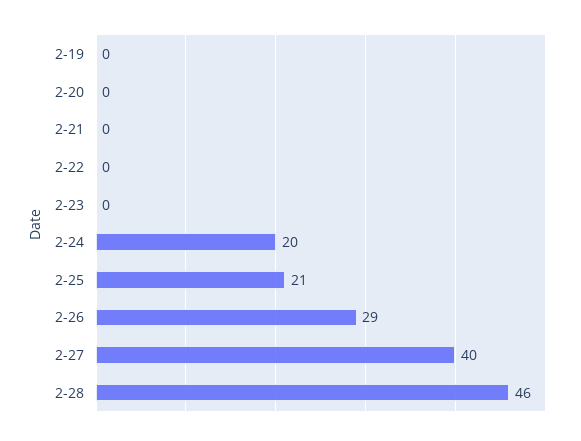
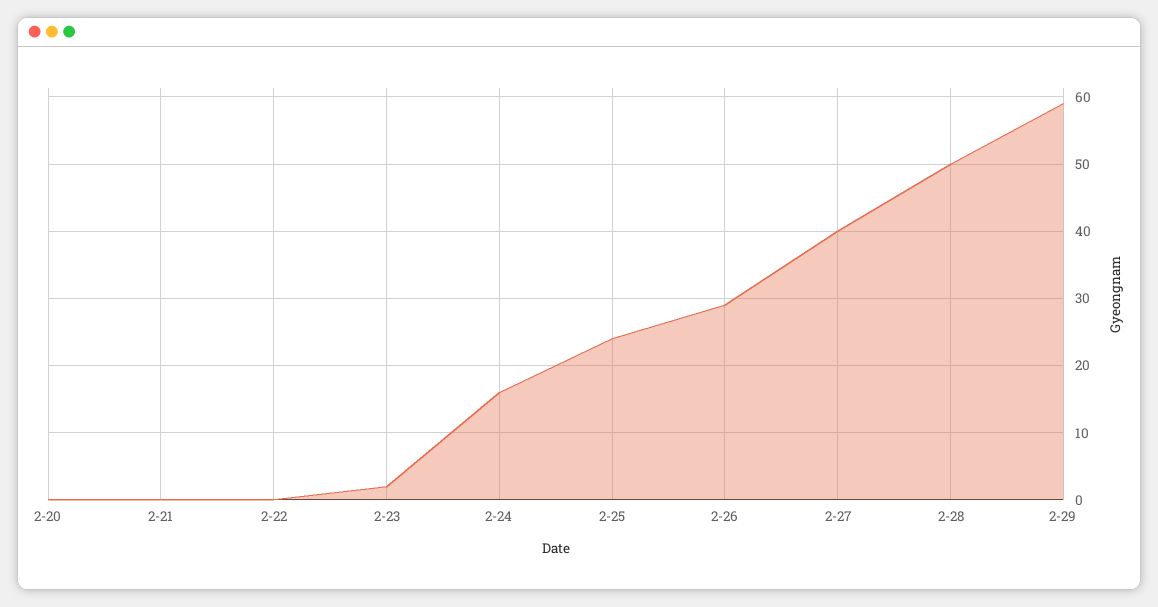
2-19: 0 -> none
2-23: 0 -> 2
2-24: 20 -> 16
2-25: 21 -> 24
2-28: 46 -> 50
2-29: none -> 59

